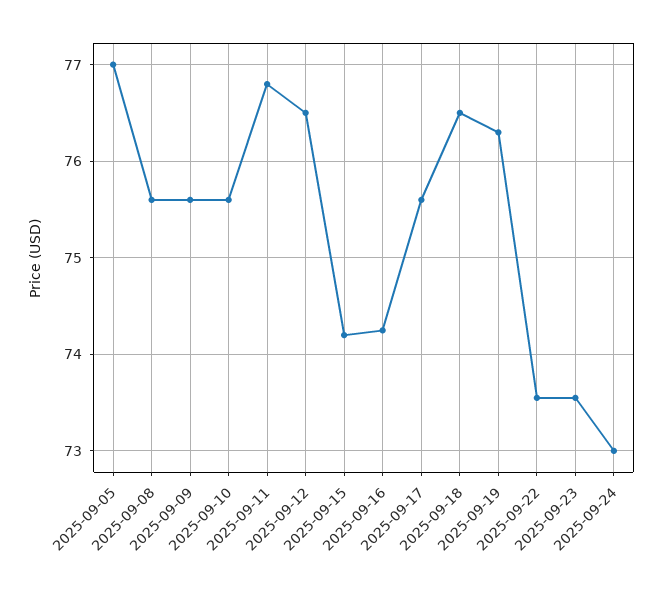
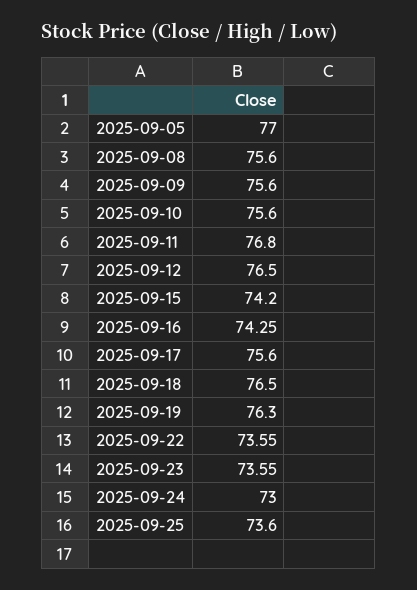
2025-09-25: none -> 73.6

